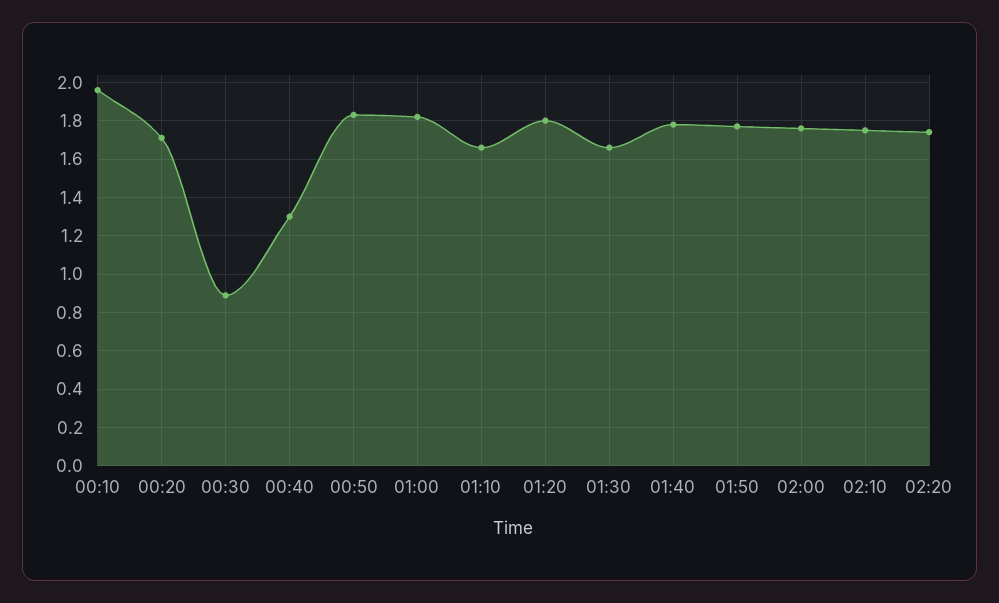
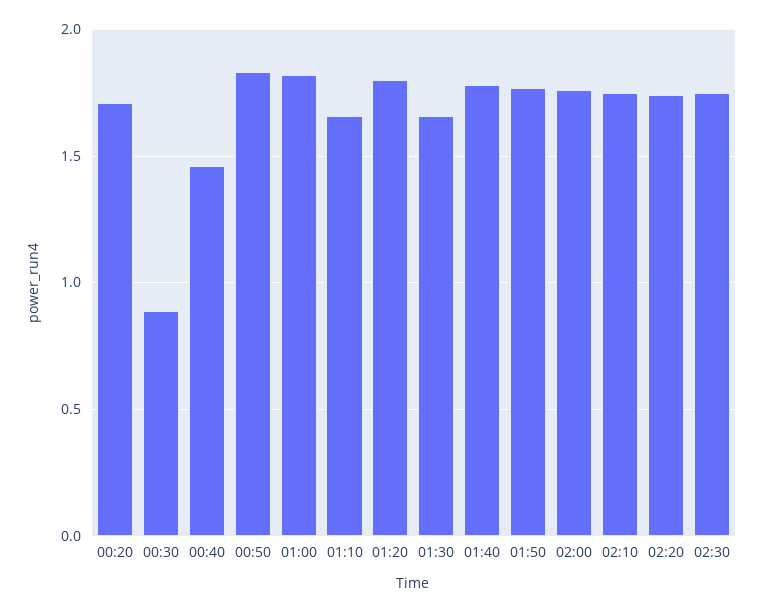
00:10: 1.95 -> none
00:40: 1.3 -> 1.45
02:30: none -> 1.75

